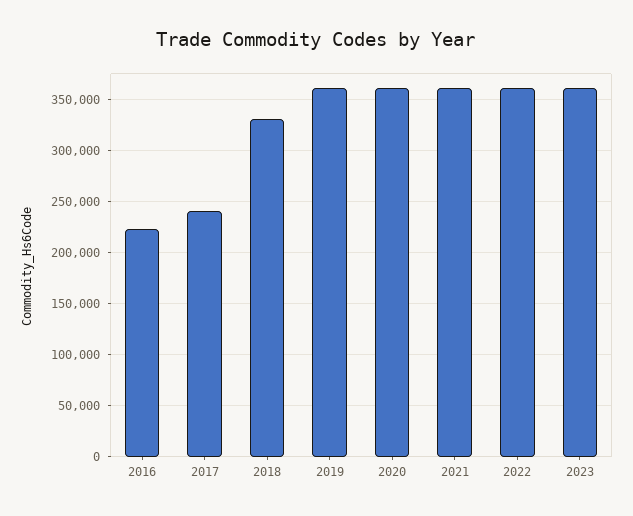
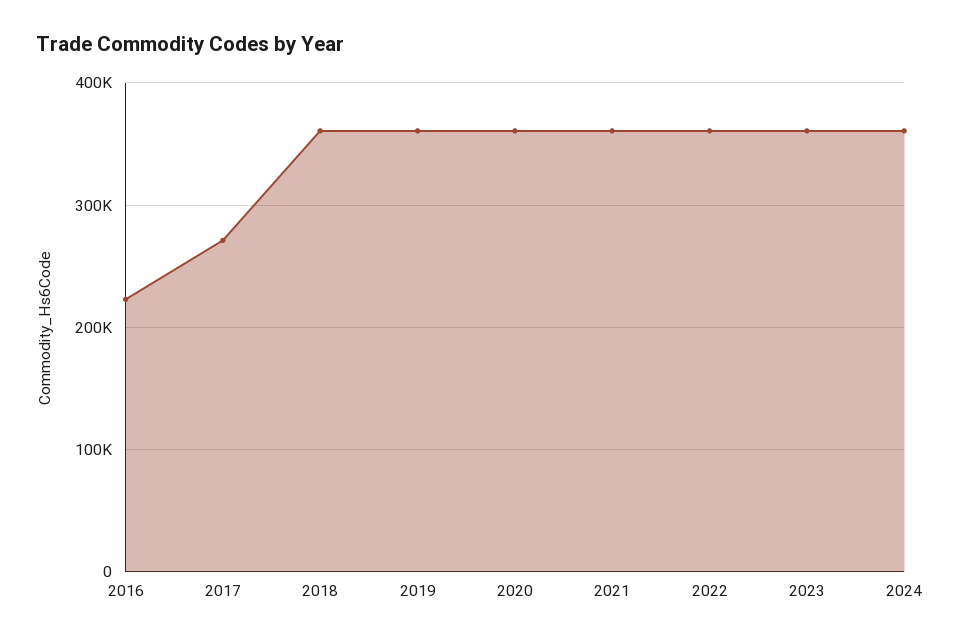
2017: 240000 -> 270000
2018: 330000 -> 360000
2024: none -> 360000

